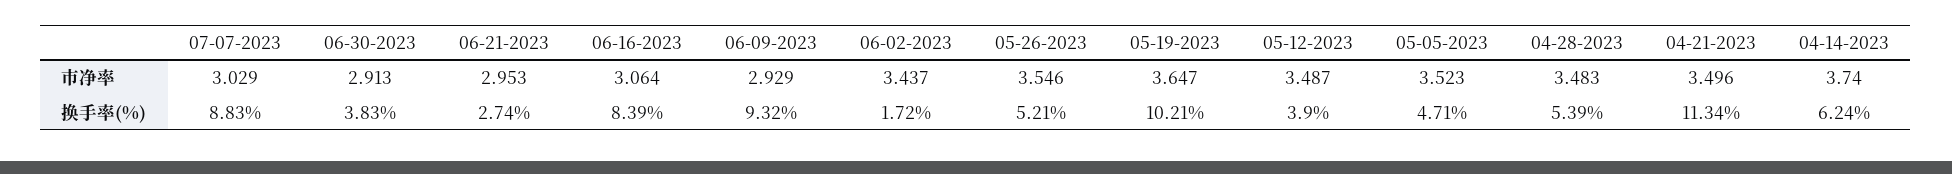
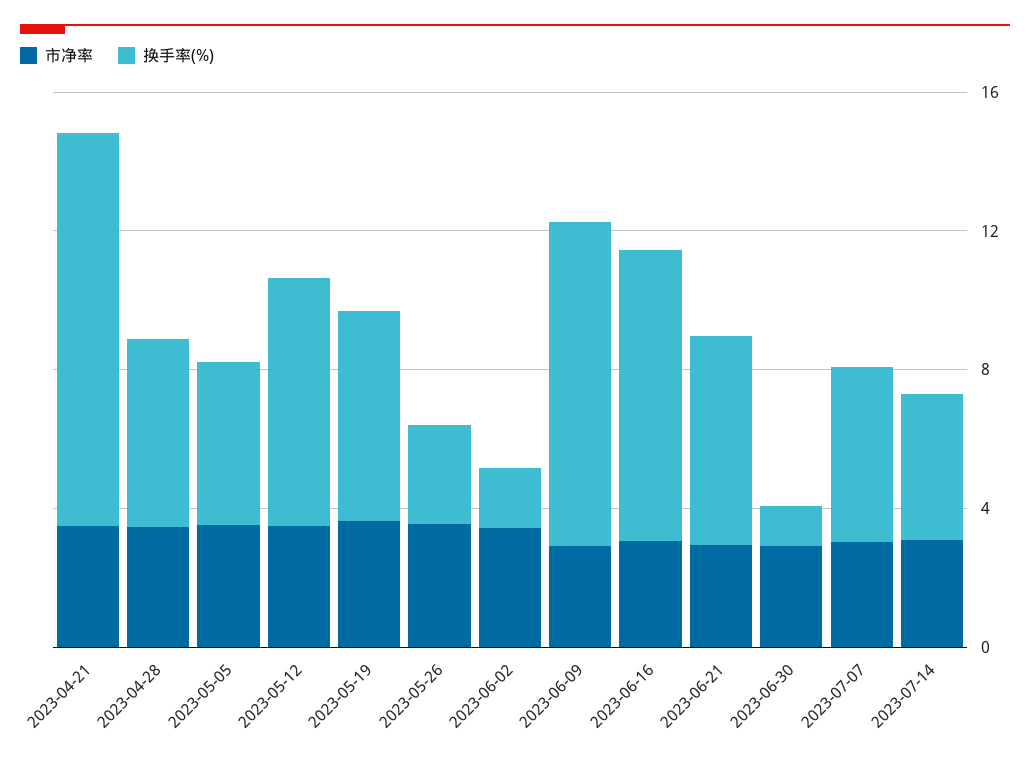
市净率, 04-14-2023: 3.74 -> none
换手率(%), 07-07-2023: 8.83 -> 5
换手率(%), 06-30-2023: 3.83 -> 1
换手率(%), 06-21-2023: 2.74 -> 6
换手率(%), 05-26-2023: 5.21 -> 3
换手率(%), 05-19-2023: 10.21 -> 6
换手率(%), 05-12-2023: 3.9 -> 7
换手率(%), 04-14-2023: 6.24 -> none
市净率, 2023-07-14: none -> 3
换手率(%), 2023-07-14: none -> 4

